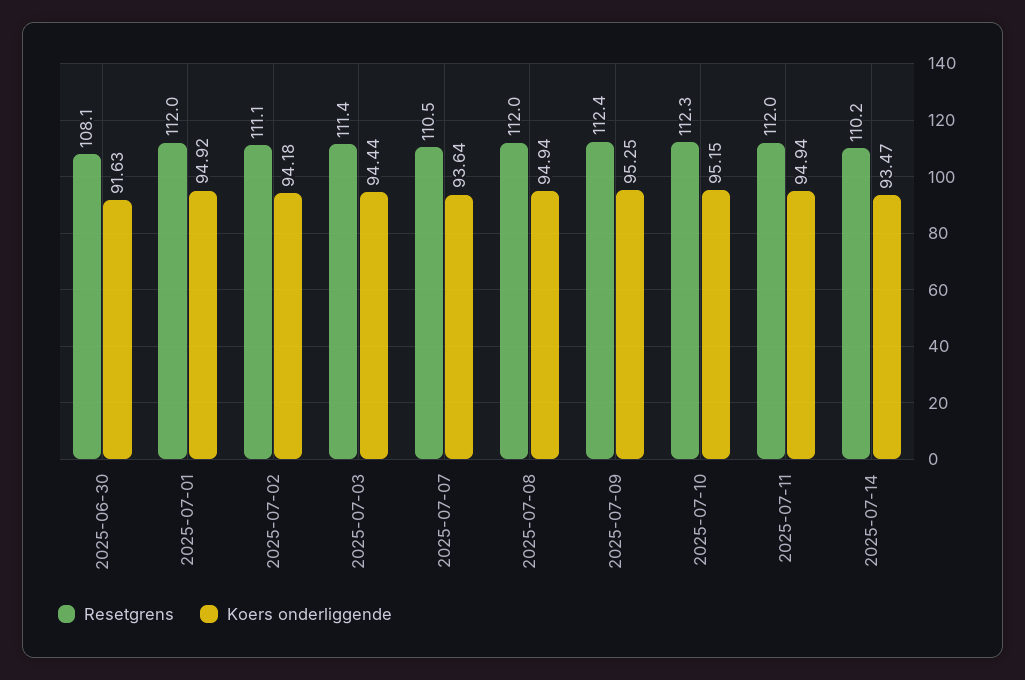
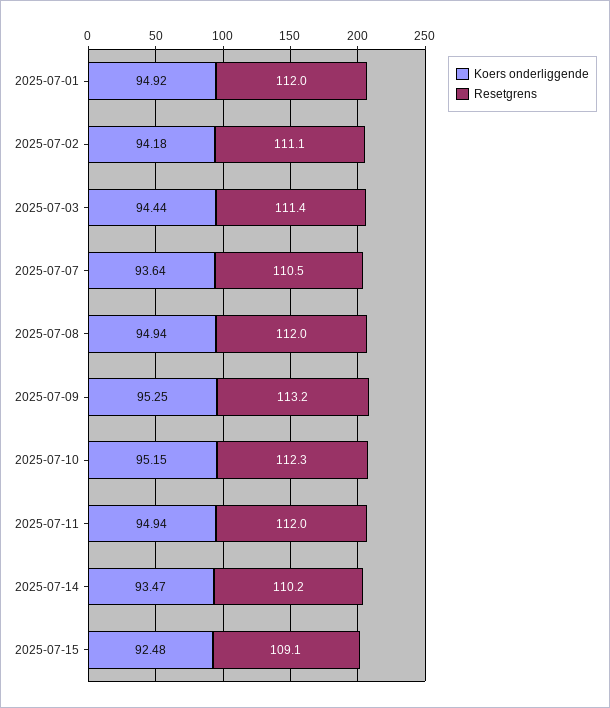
Resetgrens, 2025-06-30: 108.1 -> none
Koers onderliggende, 2025-06-30: 91.63 -> none
Resetgrens, 2025-07-09: 112.4 -> 113.2
Koers onderliggende, 2025-07-15: none -> 92.48
Resetgrens, 2025-07-15: none -> 109.1

